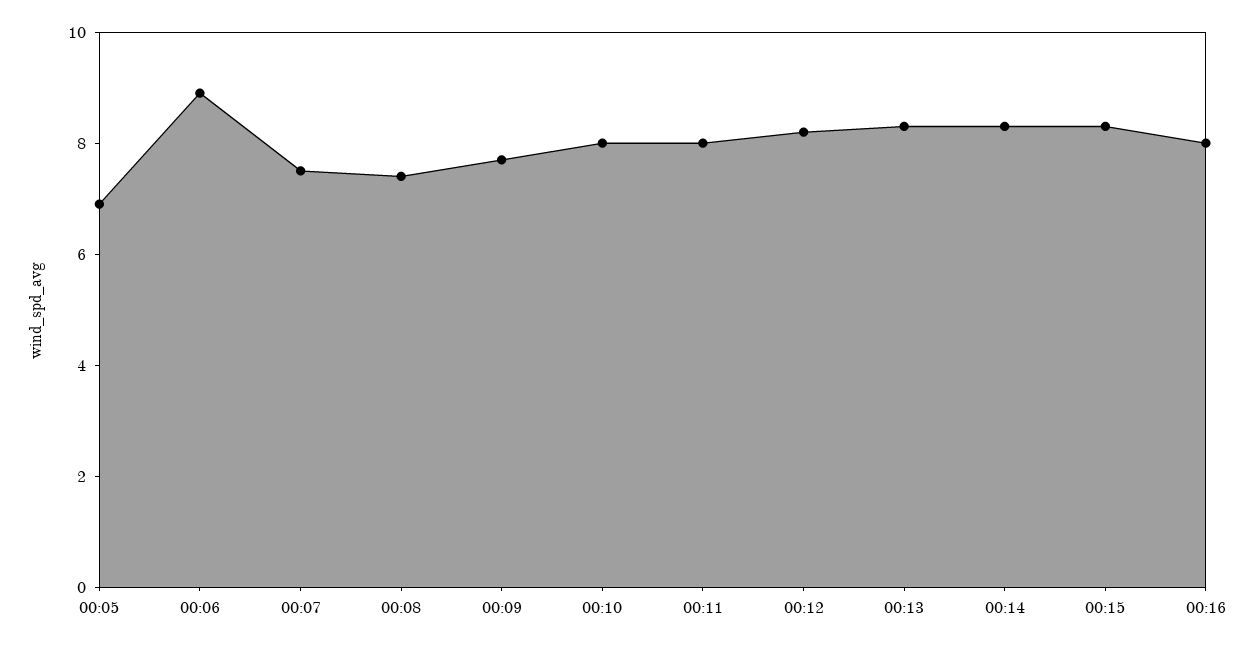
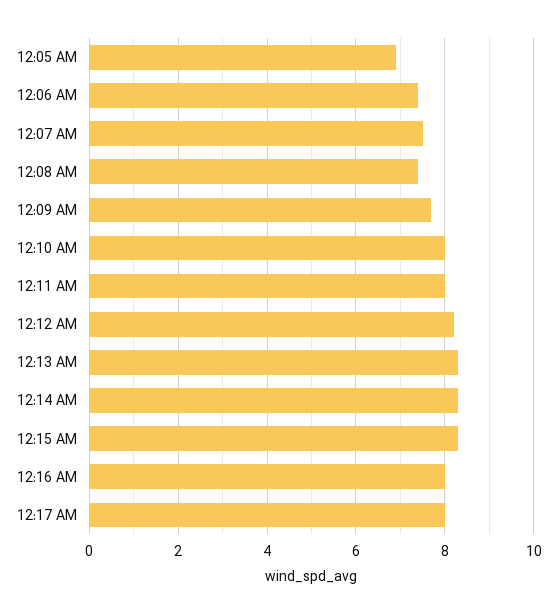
00:06: 9 -> 7.5
12:17 AM: none -> 8

